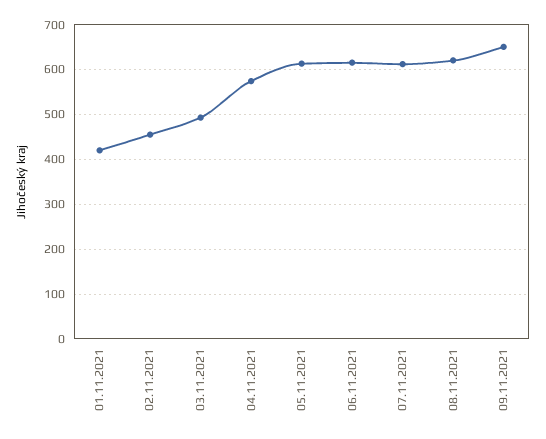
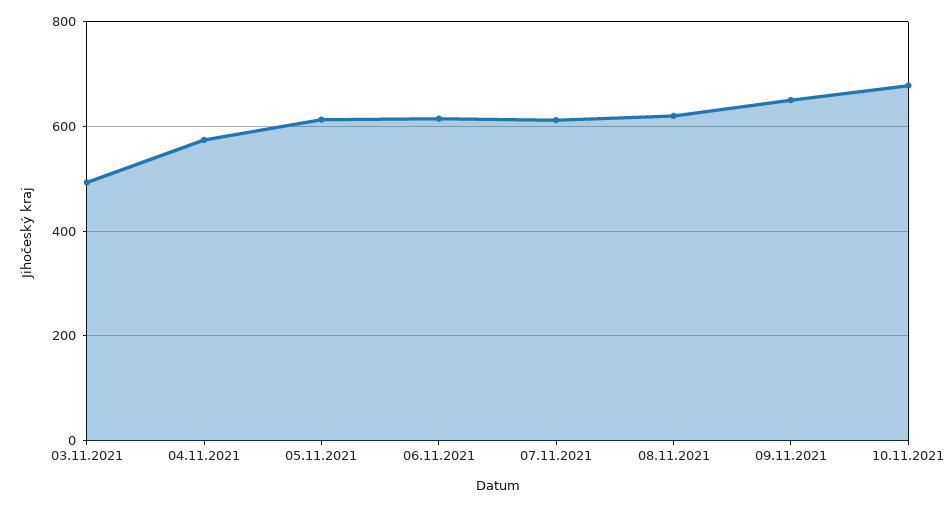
01.11.2021: 420 -> none
02.11.2021: 460 -> none
10.11.2021: none -> 680

